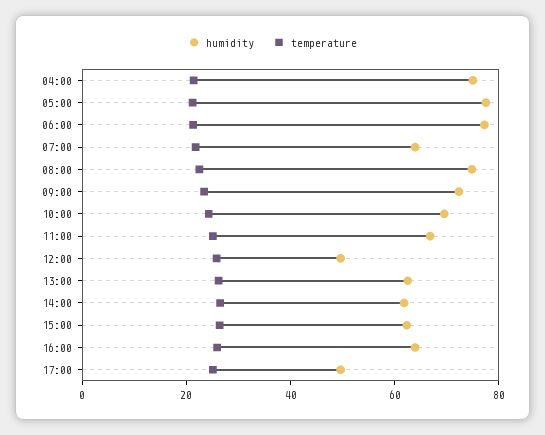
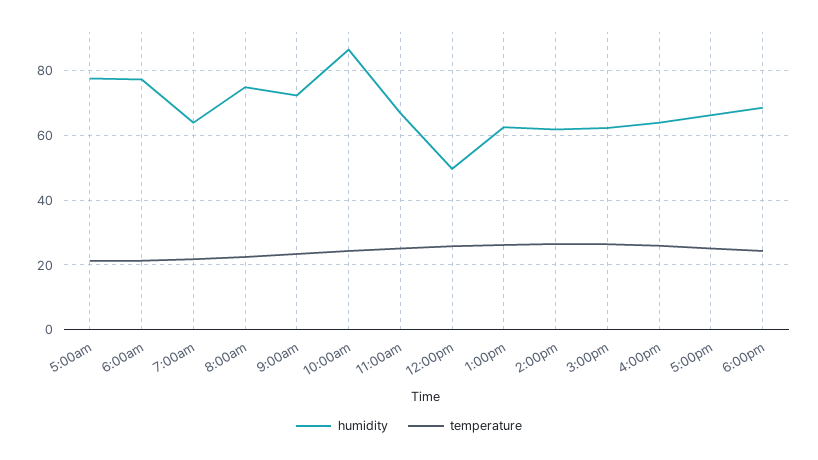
humidity, 04:00: 75 -> none
temperature, 04:00: 20 -> none
humidity, 10:00: 70 -> 86
humidity, 17:00: 50 -> 66
humidity, 6:00pm: none -> 68
temperature, 6:00pm: none -> 24

